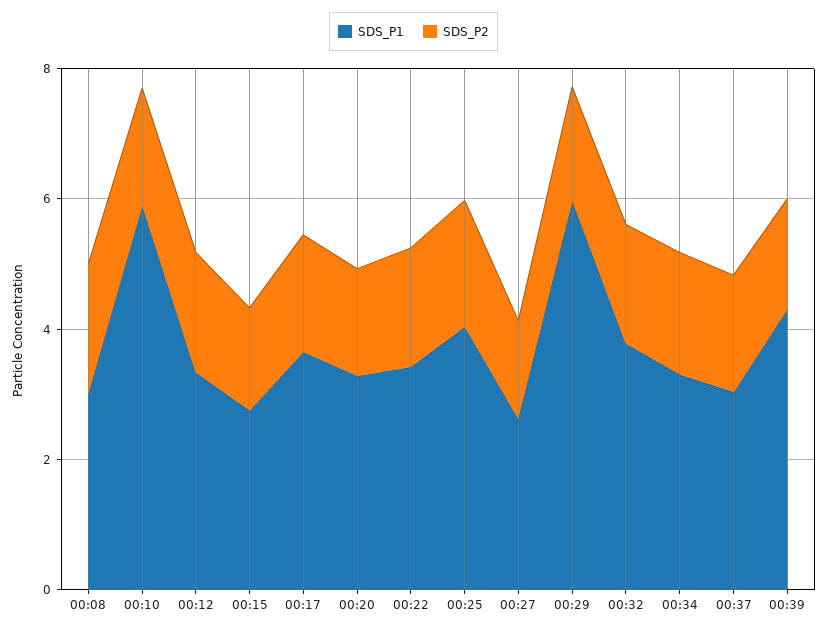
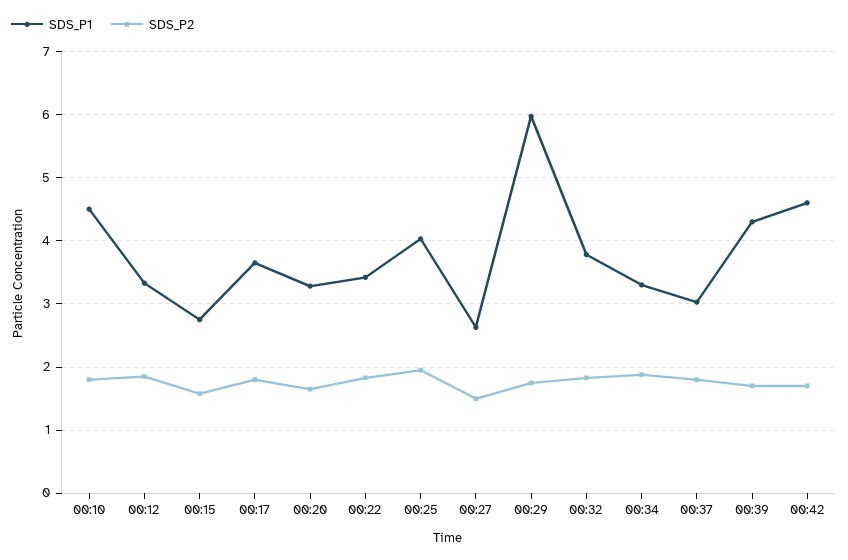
SDS_P1, 00:08: 3 -> none
SDS_P2, 00:08: 2 -> none
SDS_P1, 00:10: 6 -> 4.5
SDS_P1, 00:42: none -> 4.6
SDS_P2, 00:42: none -> 1.7

